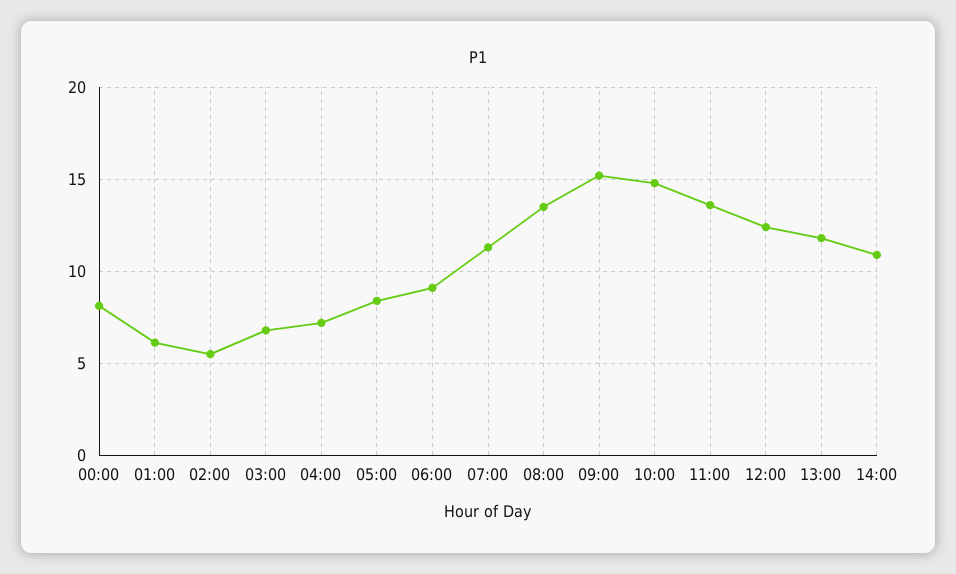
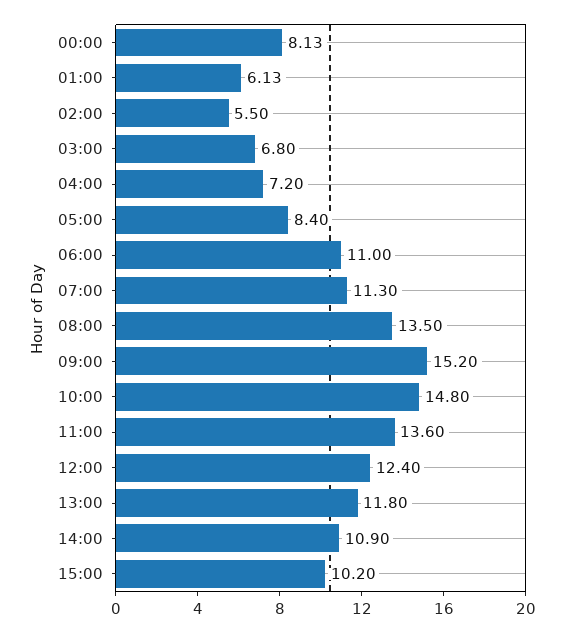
06:00: 9 -> 11
15:00: none -> 10.2

